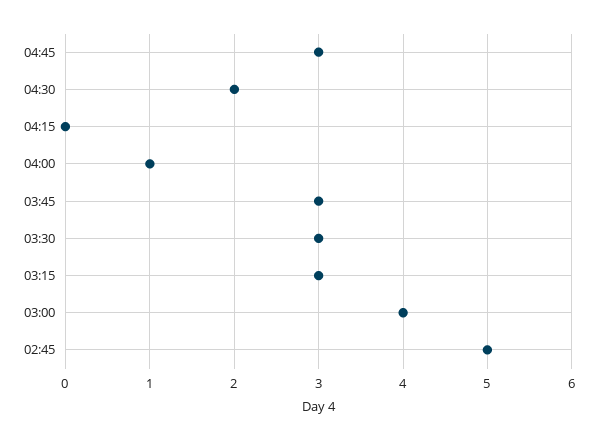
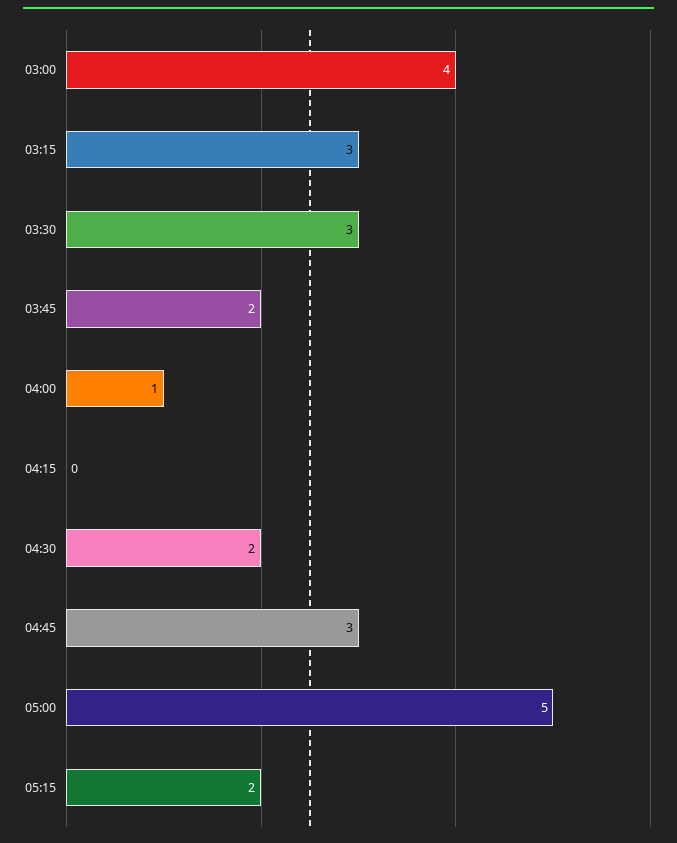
03:45: 3 -> 2
02:45: 5 -> none
05:00: none -> 5
05:15: none -> 2

